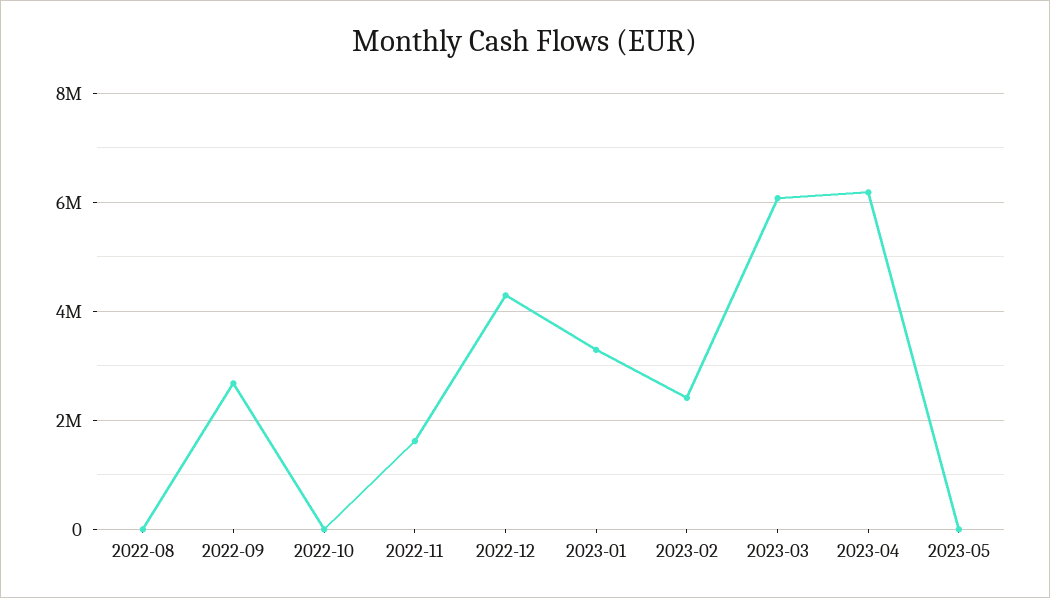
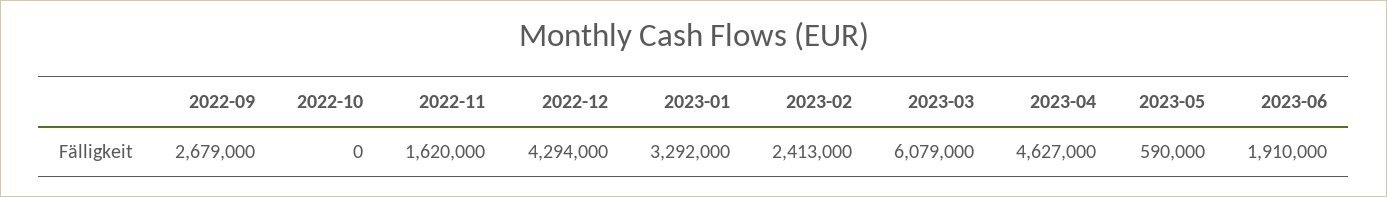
2022-08: 0 -> none
2023-04: 6200000 -> 4627000
2023-05: 0 -> 590000
2023-06: none -> 1910000

